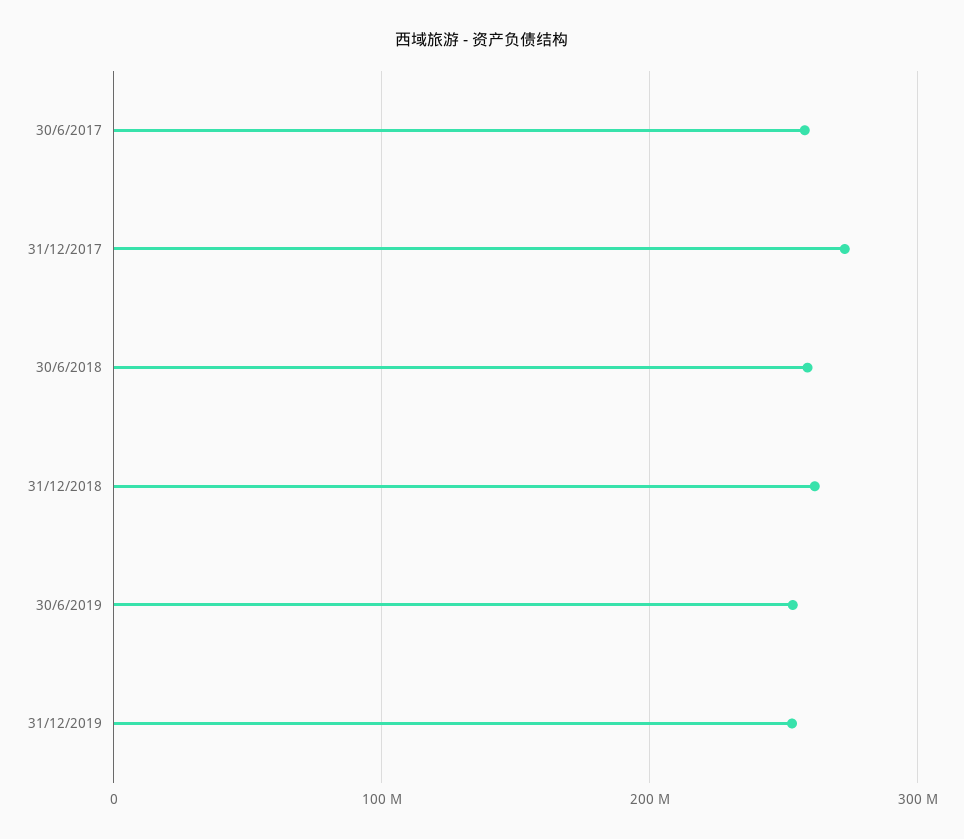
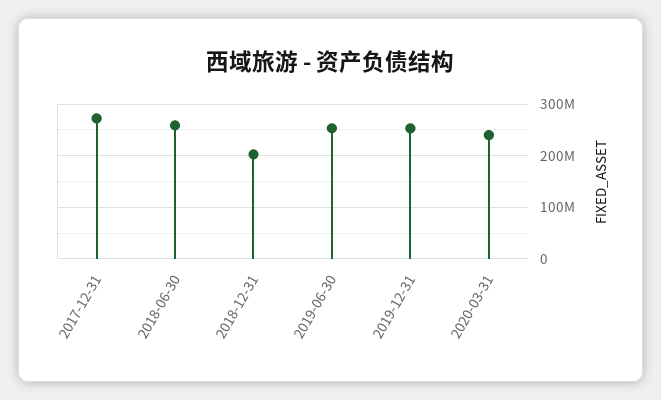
30/6/2017: 260000000 -> none
31/12/2018: 260000000 -> 200000000
2020-03-31: none -> 240000000

